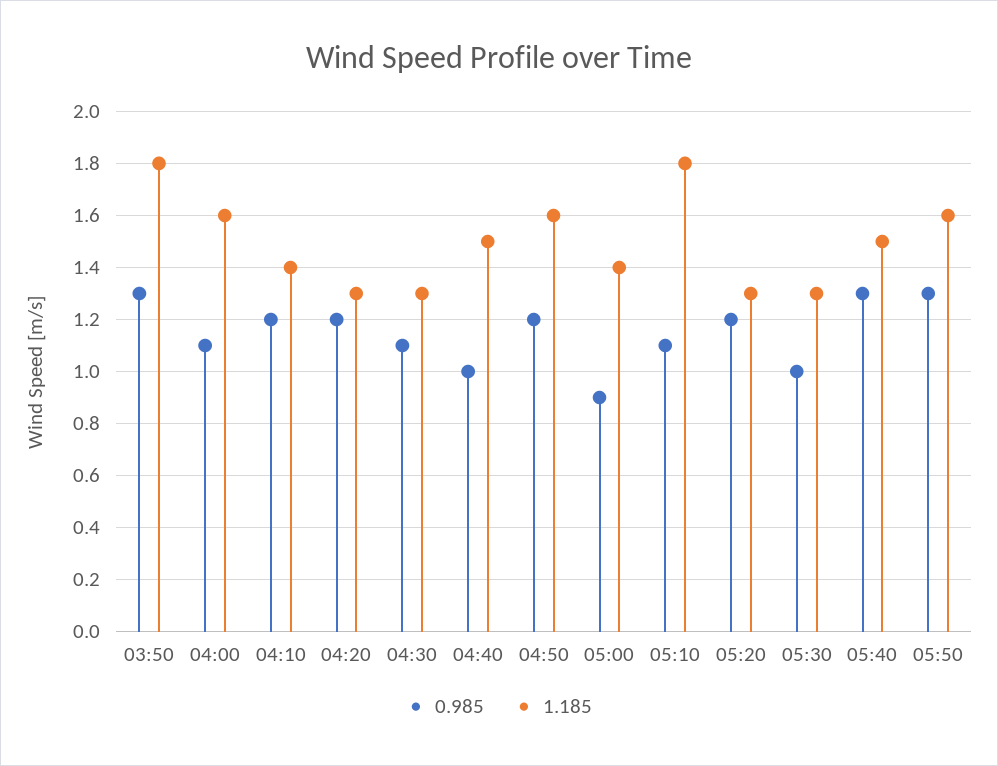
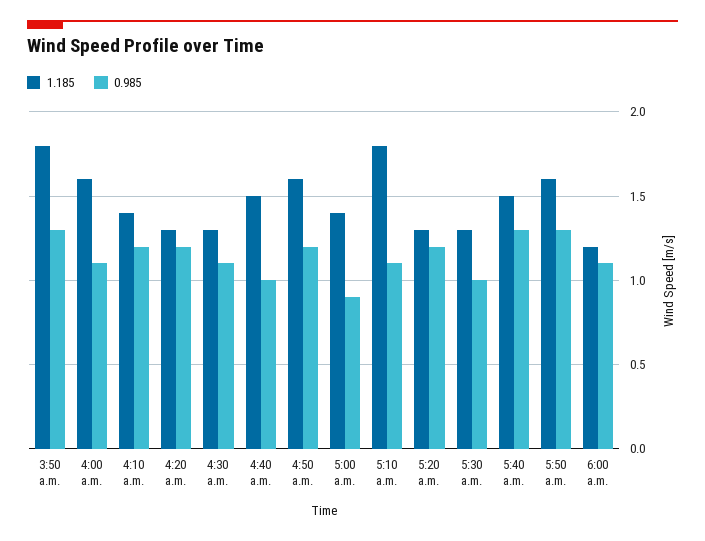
1.185, 6:00 a.m.: none -> 1.2
0.985, 6:00 a.m.: none -> 1.1

